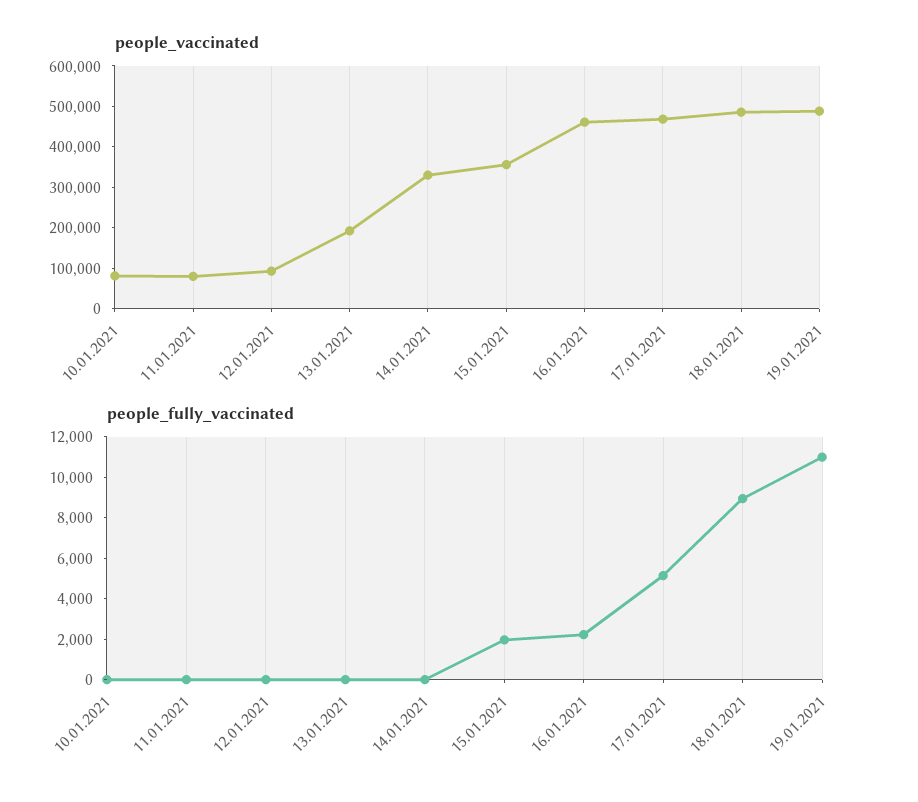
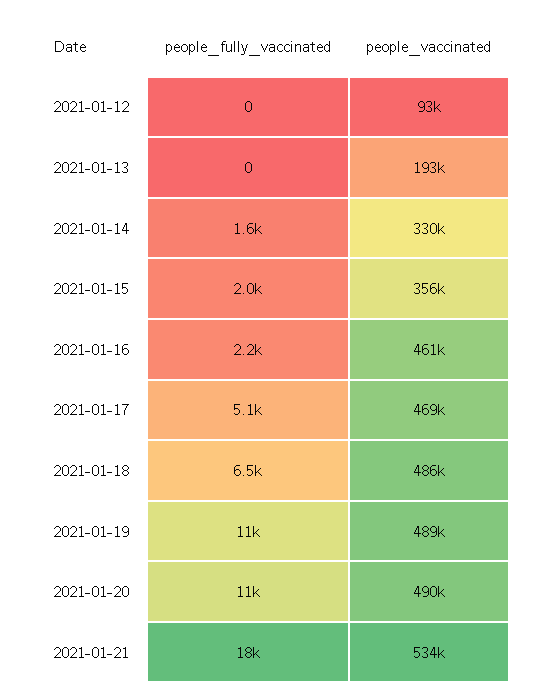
people_vaccinated, 10.01.2021: 80000 -> none
people_vaccinated, 11.01.2021: 80000 -> none
people_fully_vaccinated, 10.01.2021: 0 -> none
people_fully_vaccinated, 11.01.2021: 0 -> none
people_fully_vaccinated, 14.01.2021: 0 -> 1600
people_fully_vaccinated, 18.01.2021: 9000 -> 6500
people_fully_vaccinated, 2021-01-20: none -> 11000
people_vaccinated, 2021-01-20: none -> 490000
people_fully_vaccinated, 2021-01-21: none -> 18000
people_vaccinated, 2021-01-21: none -> 534000

